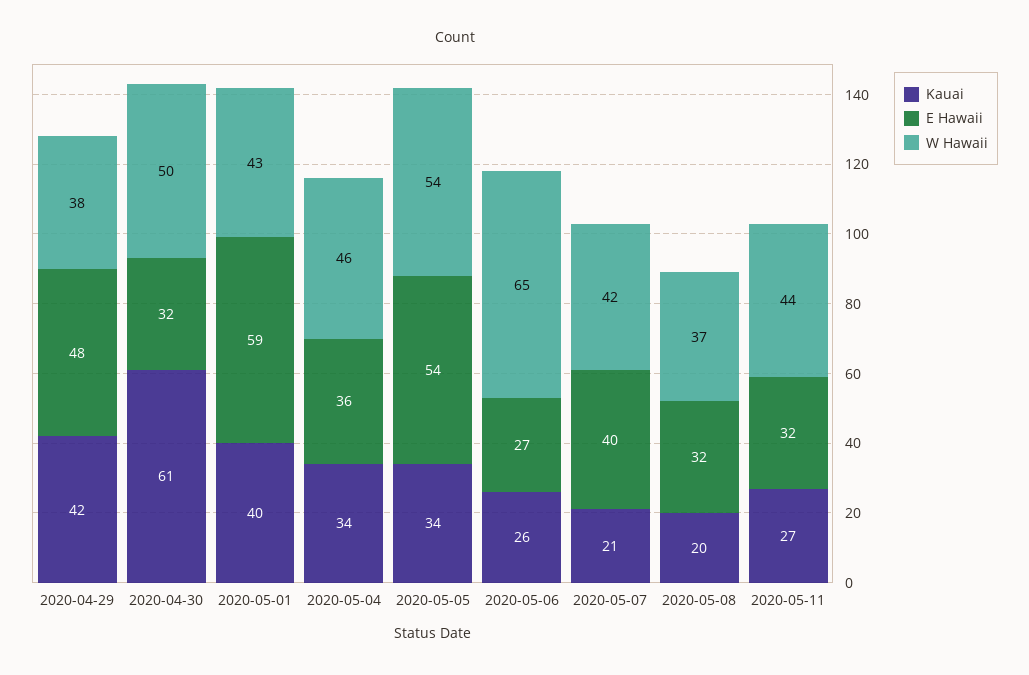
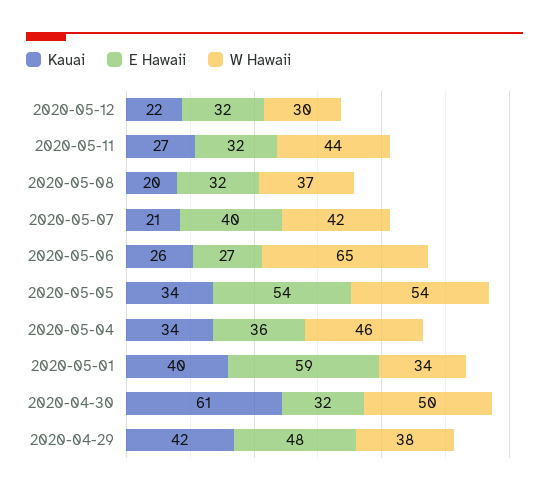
W Hawaii, 2020-05-01: 43 -> 34
Kauai, 2020-05-12: none -> 22
E Hawaii, 2020-05-12: none -> 32
W Hawaii, 2020-05-12: none -> 30

